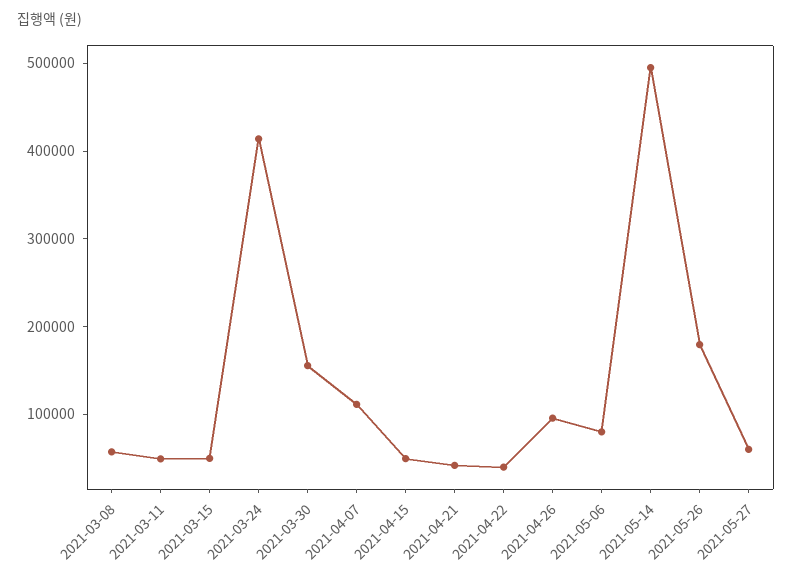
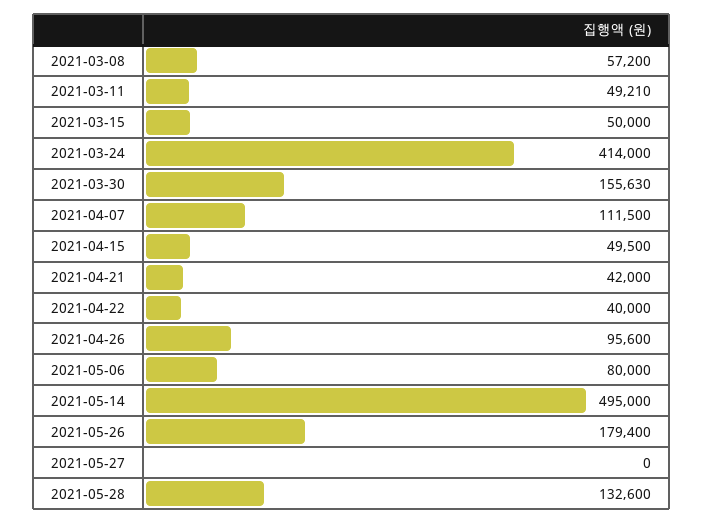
2021-05-27: 60000 -> 0
2021-05-28: none -> 132600

